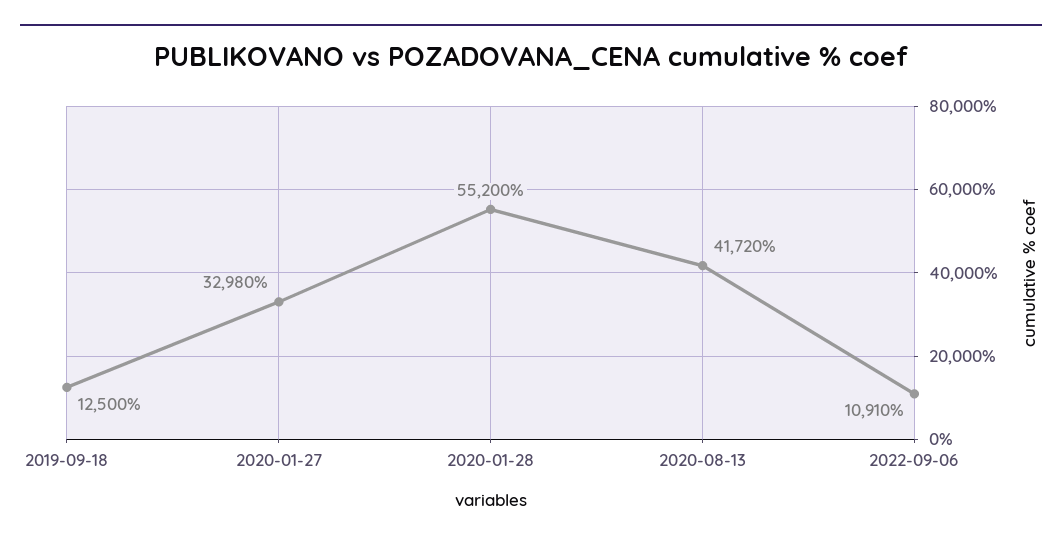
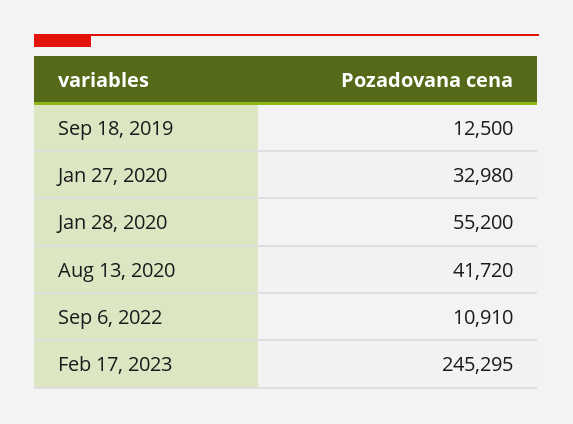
Feb 17, 2023: none -> 245295

